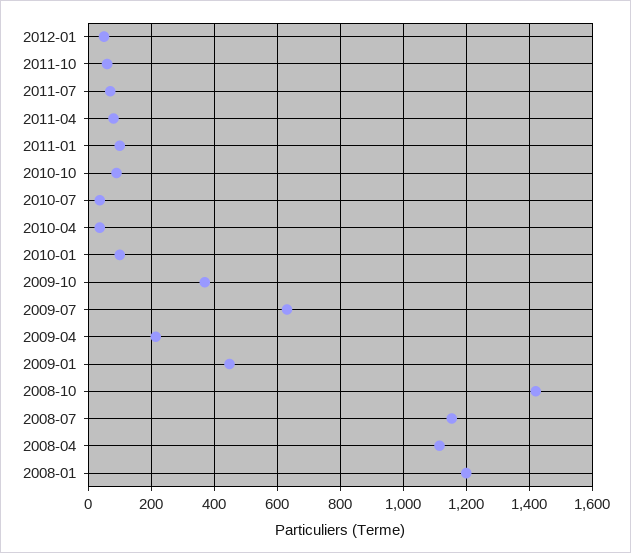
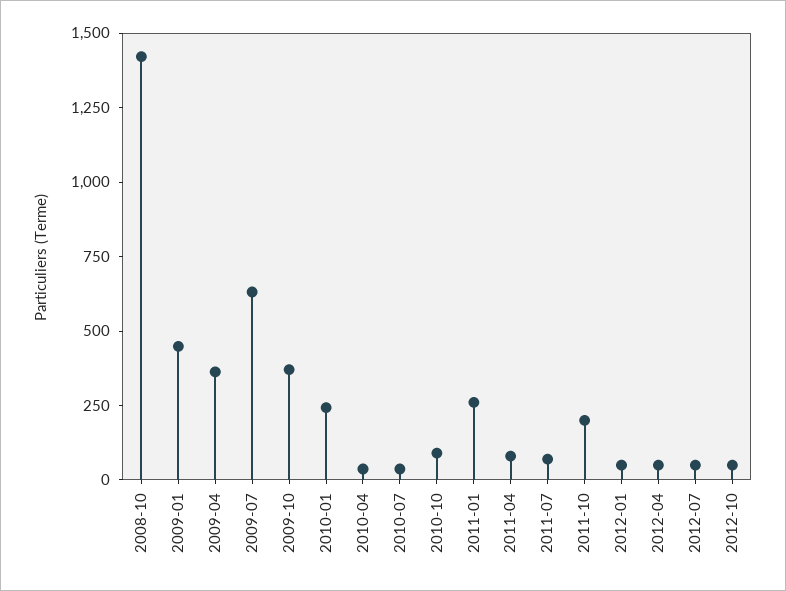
2011-10: 60 -> 200
2011-01: 100 -> 250
2010-01: 100 -> 250
2009-04: 220 -> 350
2008-07: 1160 -> none
2008-04: 1120 -> none
2008-01: 1200 -> none
2012-04: none -> 50
2012-07: none -> 50
2012-10: none -> 50

